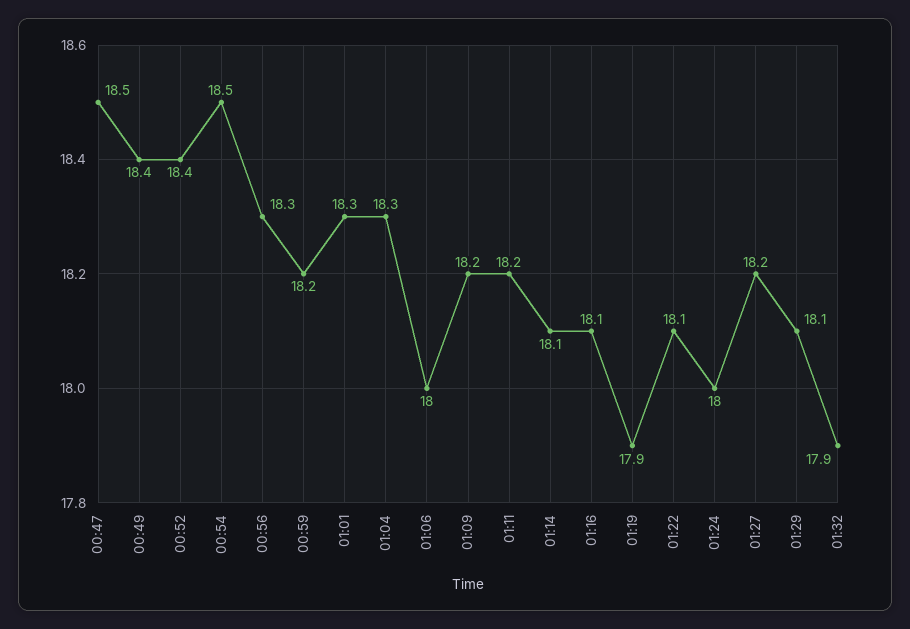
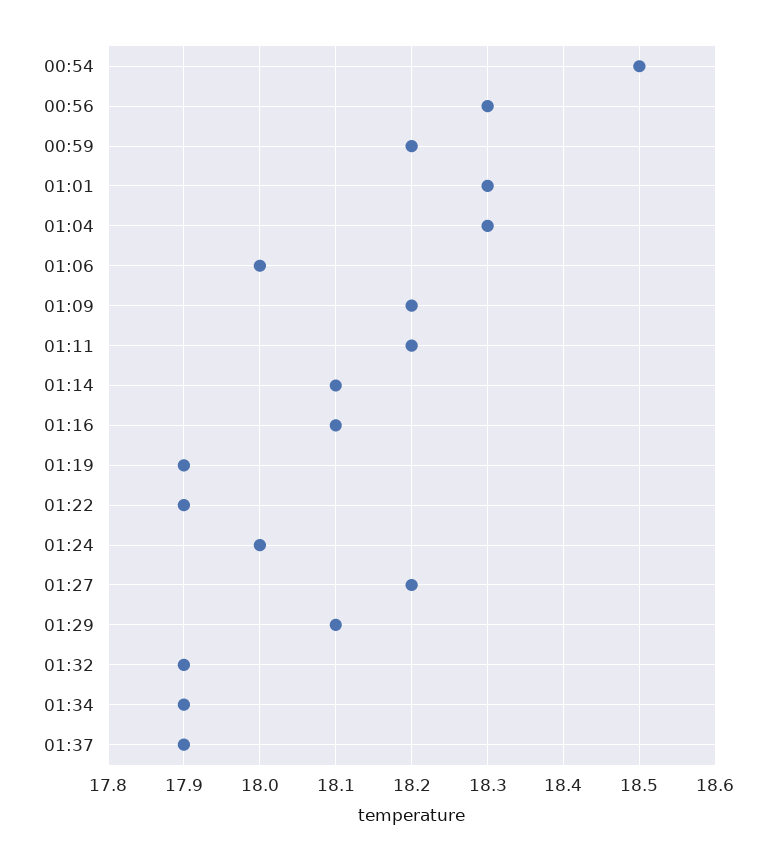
00:47: 18.5 -> none
00:49: 18.4 -> none
00:52: 18.4 -> none
01:22: 18.1 -> 17.9
01:34: none -> 17.9
01:37: none -> 17.9

